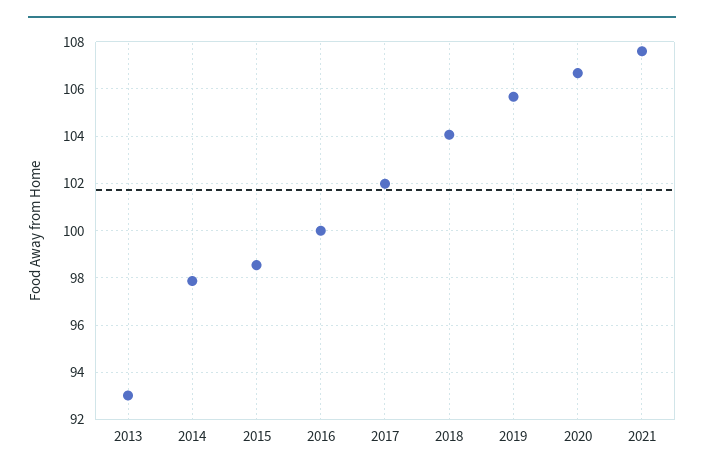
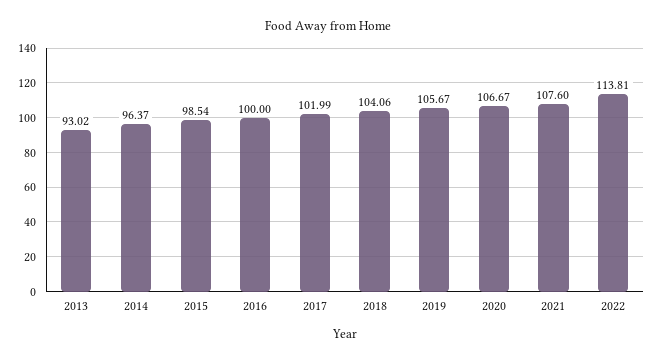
2014: 98 -> 96.37
2022: none -> 113.81

